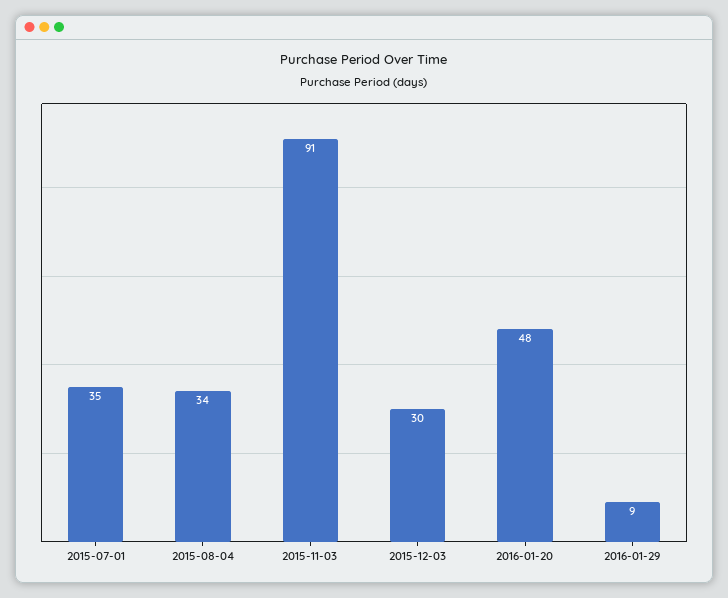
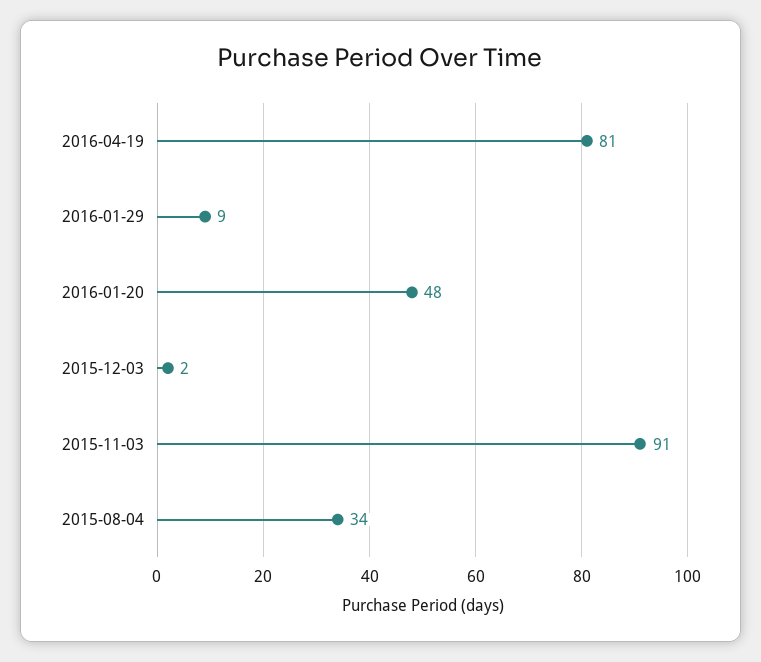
2015-07-01: 35 -> none
2015-12-03: 30 -> 2
2016-04-19: none -> 81

